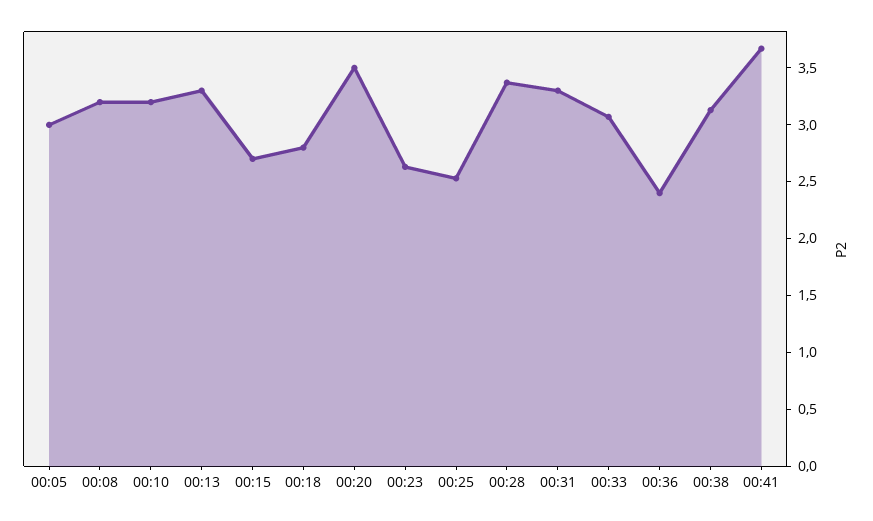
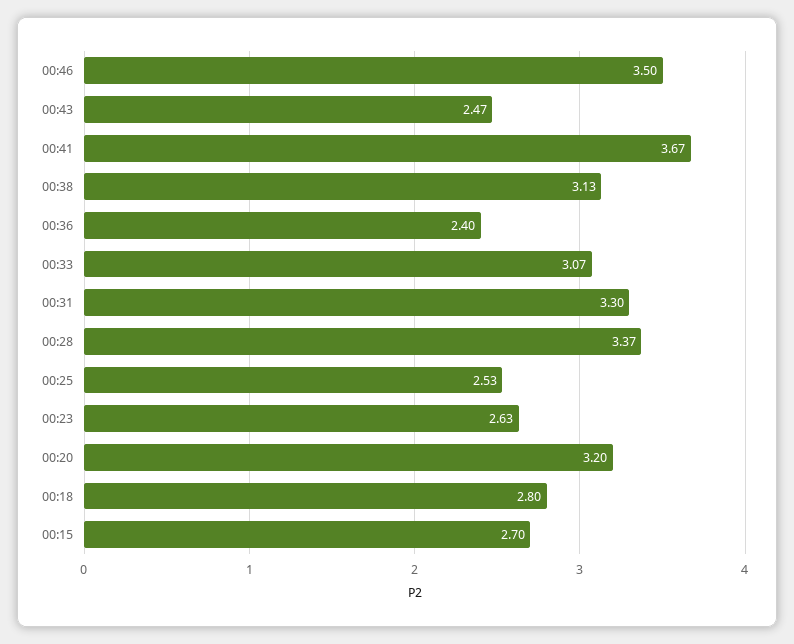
00:05: 3 -> none
00:08: 3.2 -> none
00:10: 3.2 -> none
00:13: 3.3 -> none
00:20: 3.5 -> 3.2
00:46: none -> 3.5
00:43: none -> 2.47

